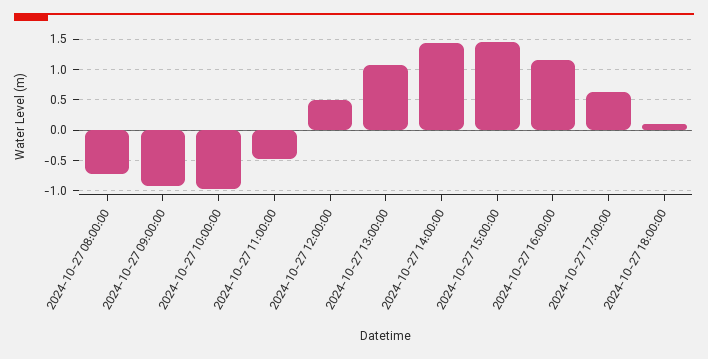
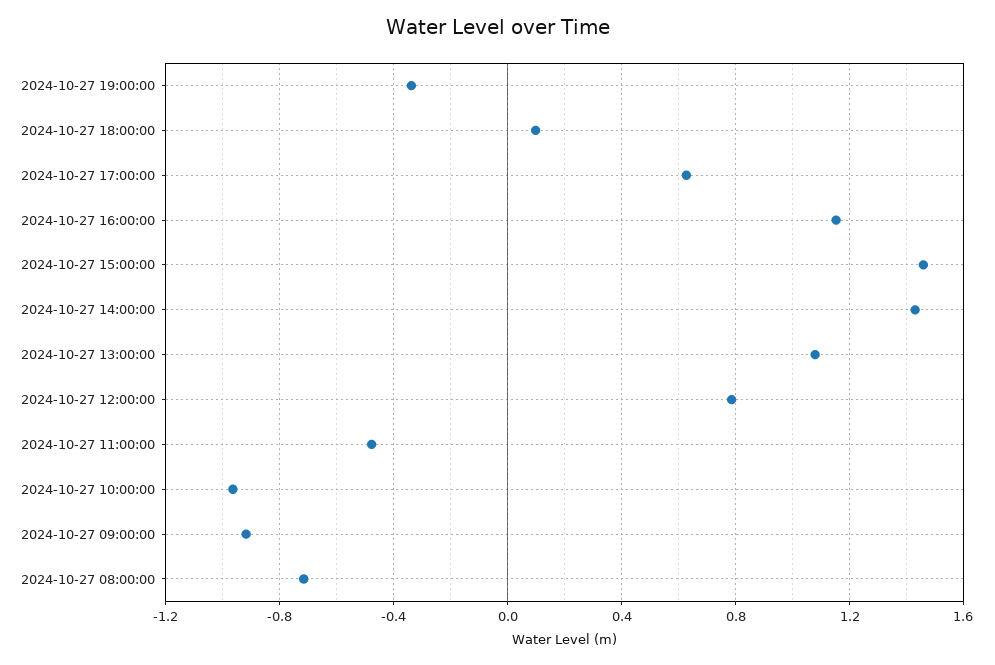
2024-10-27 12:00:00: 0.5 -> 0.8
2024-10-27 19:00:00: none -> -0.35

